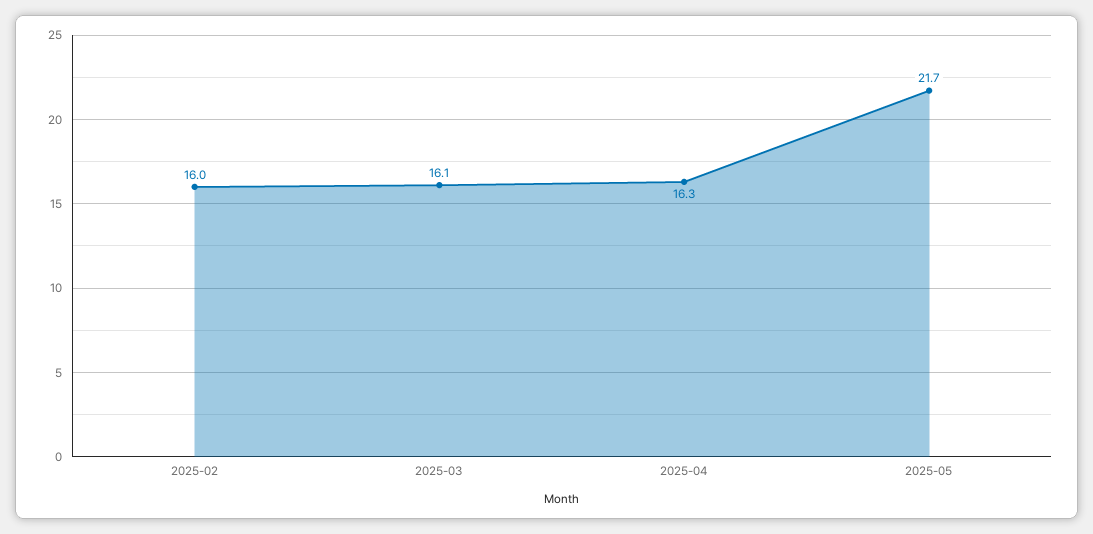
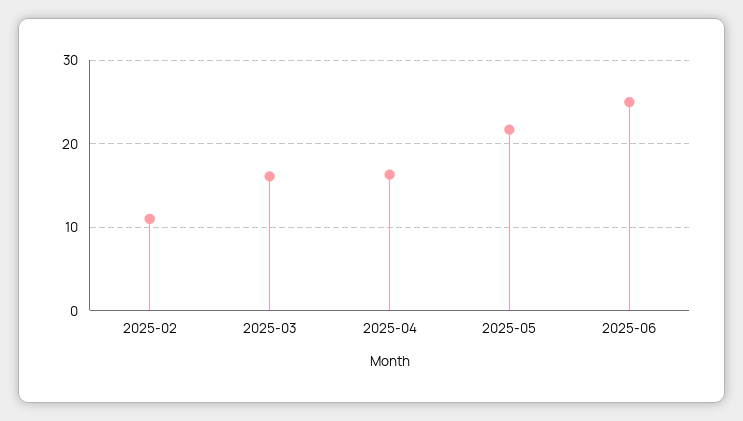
2025-02: 16 -> 11
2025-06: none -> 25

